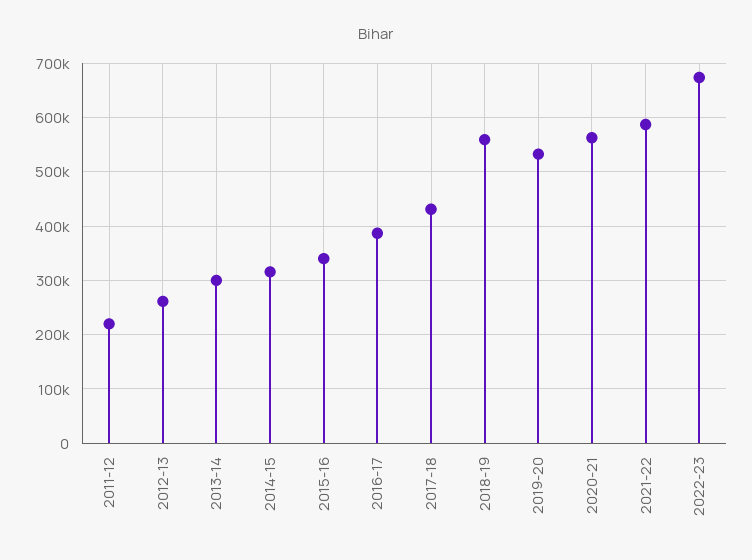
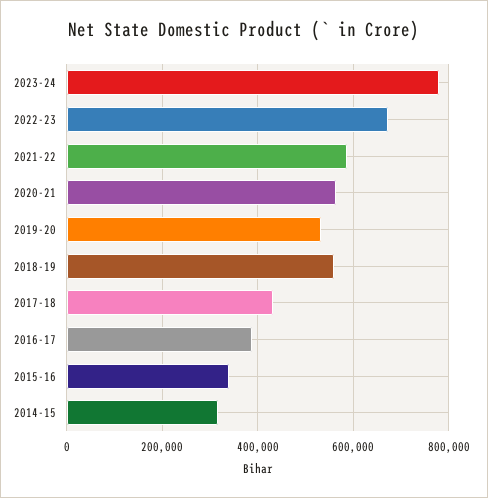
2011-12: 220000 -> none
2012-13: 260000 -> none
2013-14: 300000 -> none
2023-24: none -> 780000

